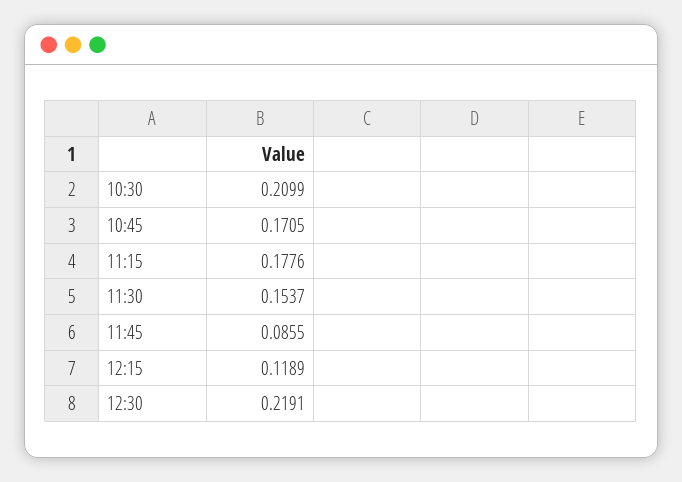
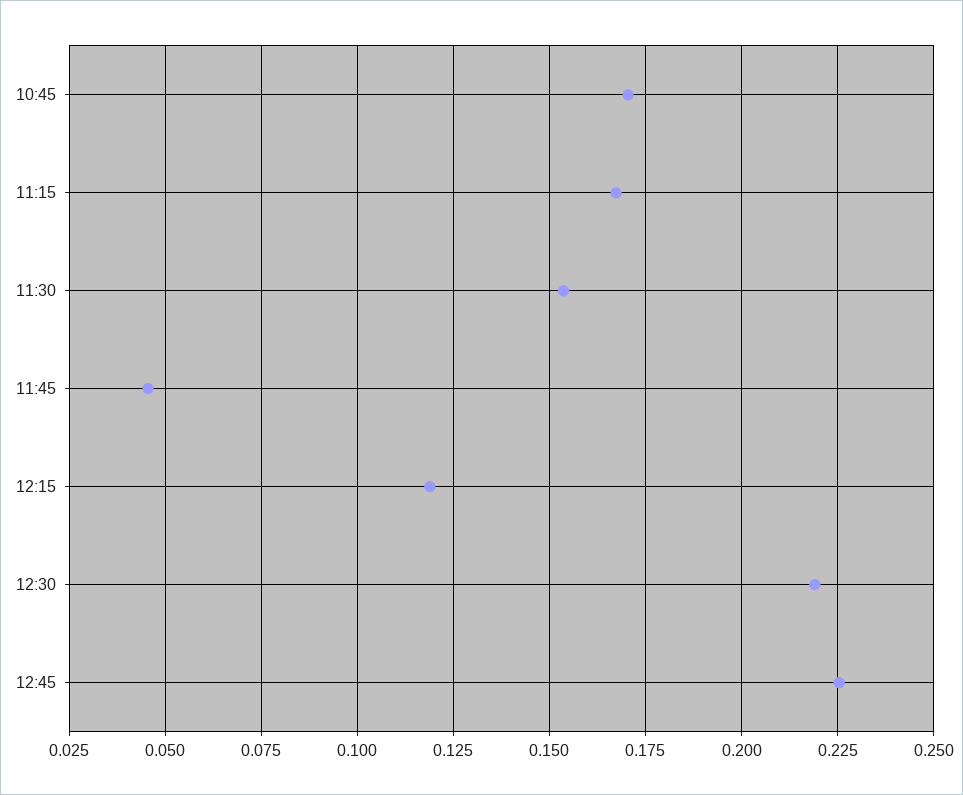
10:30: 0.2099 -> none
11:15: 0.1776 -> 0.1675
11:45: 0.0855 -> 0.045
12:45: none -> 0.225

